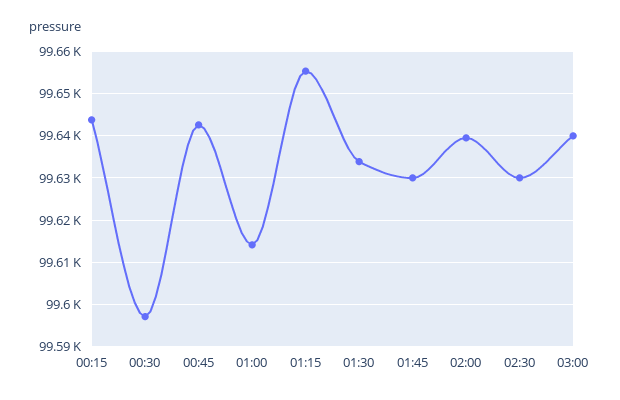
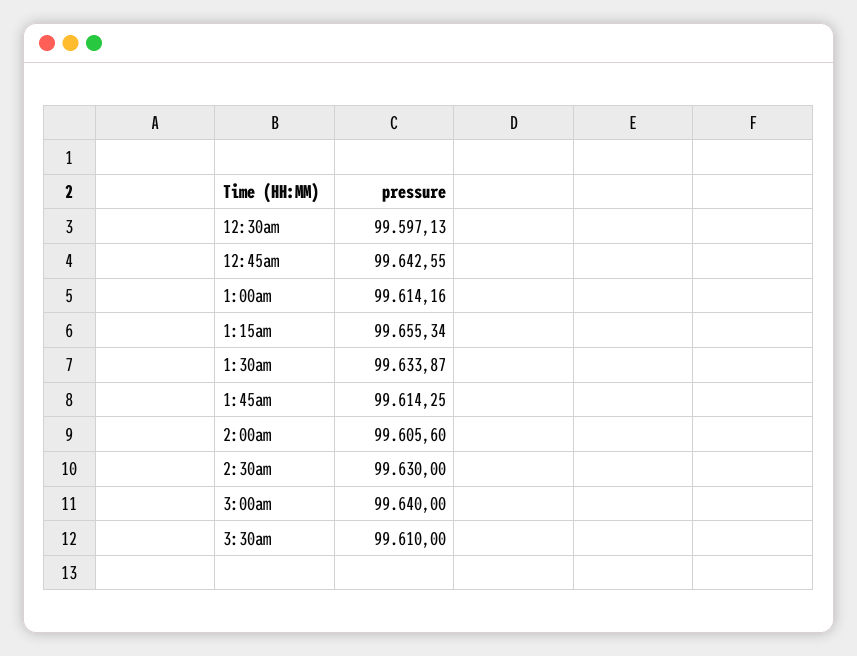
00:15: 99644 -> none
01:45: 99630 -> 99614.25
02:00: 99640 -> 99605.6
3:30am: none -> 99610

